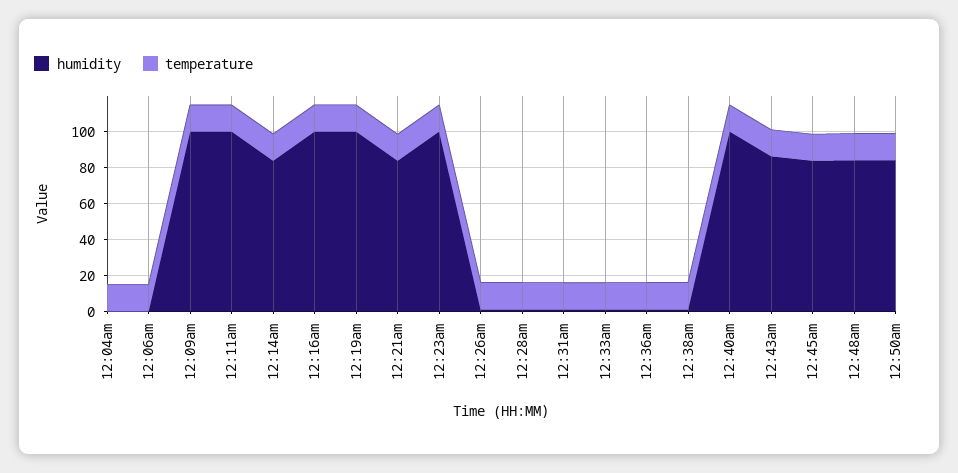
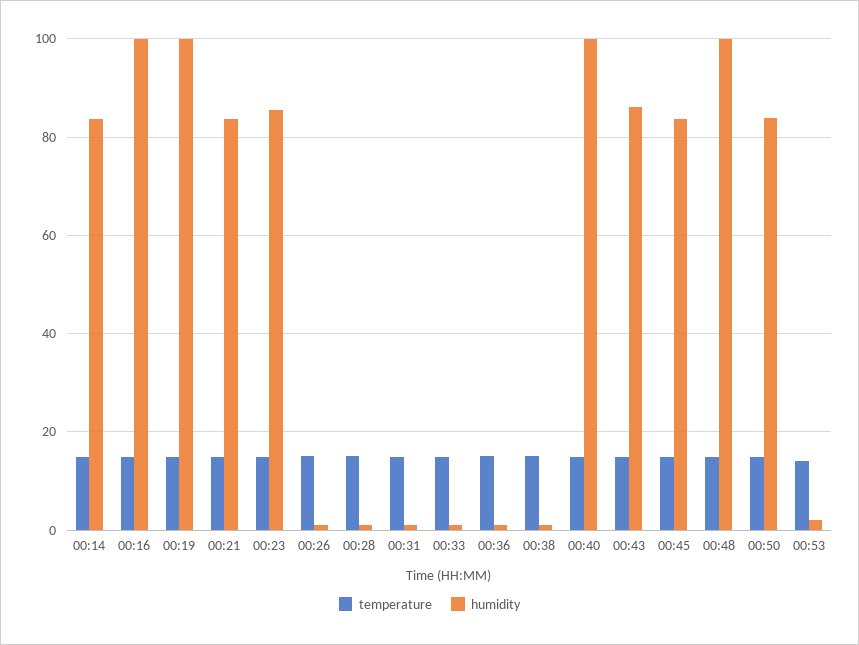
humidity, 12:04am: 0 -> none
temperature, 12:04am: 15 -> none
humidity, 12:06am: 0 -> none
temperature, 12:06am: 15 -> none
humidity, 12:09am: 100 -> none
temperature, 12:09am: 15 -> none
humidity, 12:11am: 100 -> none
temperature, 12:11am: 15 -> none
humidity, 12:23am: 100 -> 86
humidity, 12:48am: 85 -> 100
temperature, 00:53: none -> 14
humidity, 00:53: none -> 2

